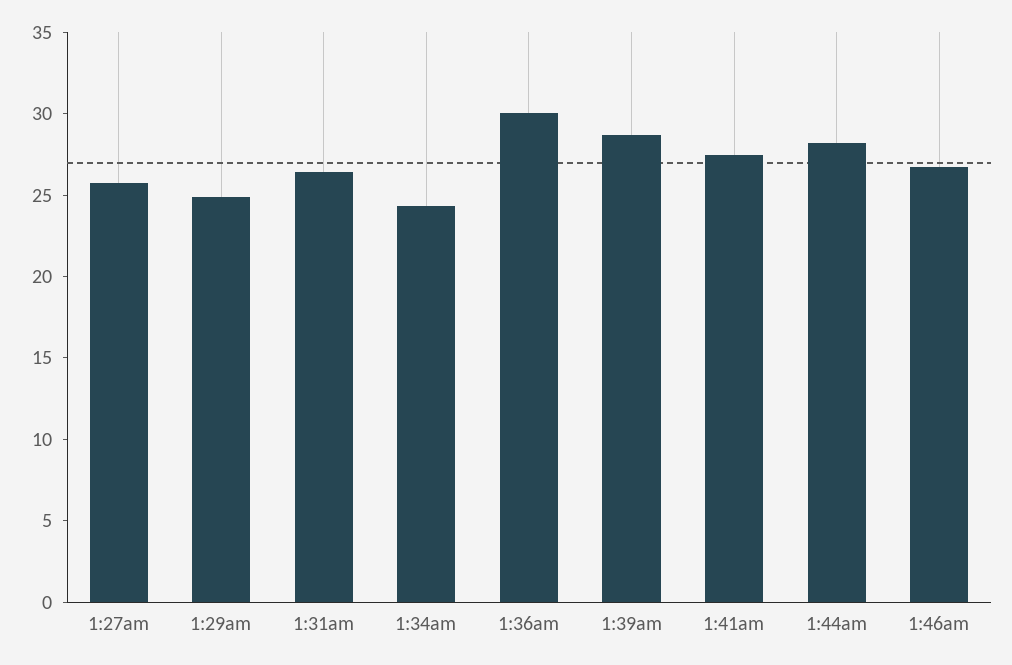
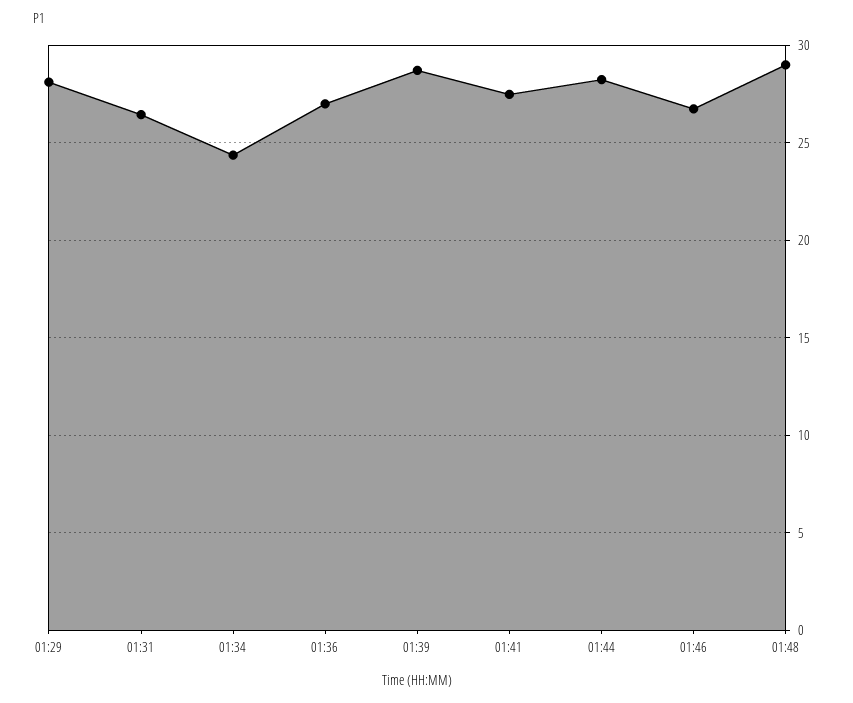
1:27am: 26 -> none
1:29am: 25 -> 28
1:36am: 30 -> 27
01:48: none -> 29

